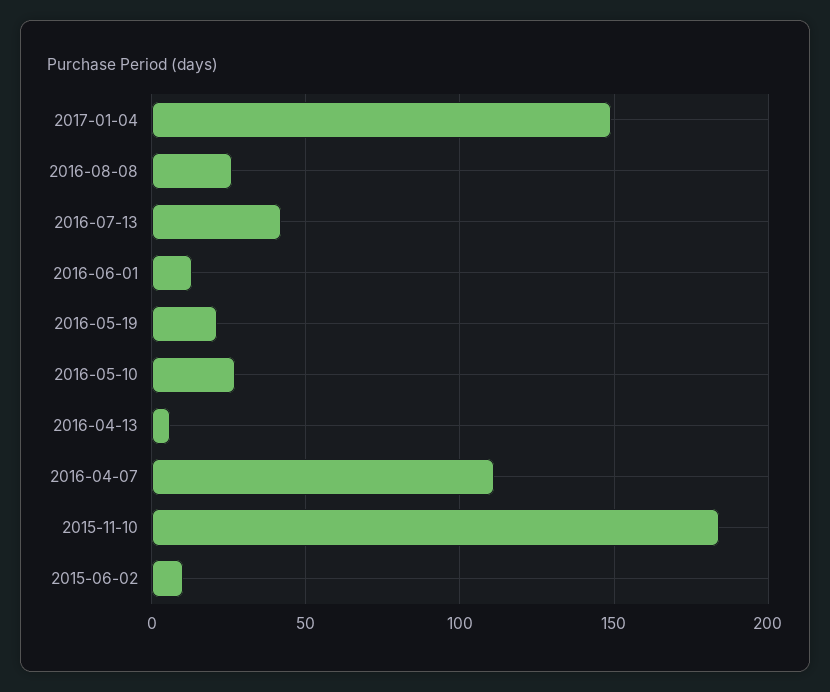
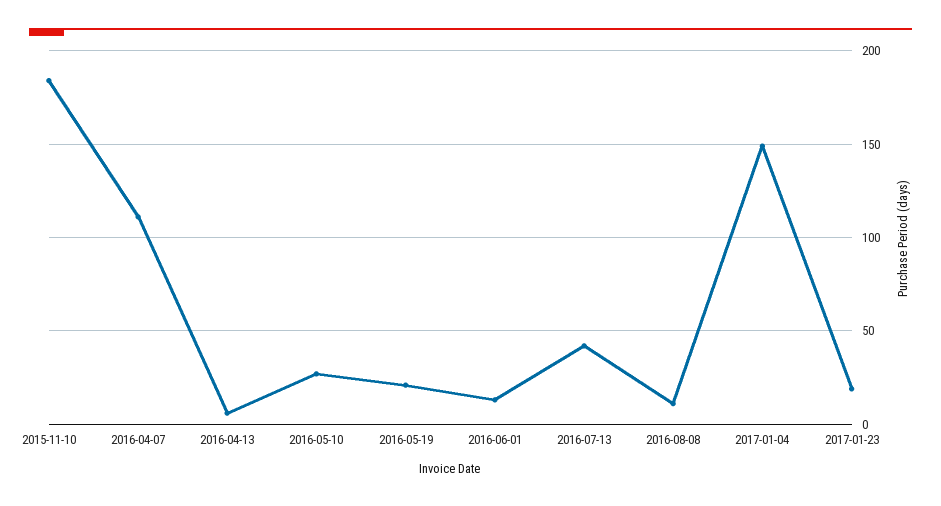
2016-08-08: 25 -> 10
2015-06-02: 10 -> none
2017-01-23: none -> 20

